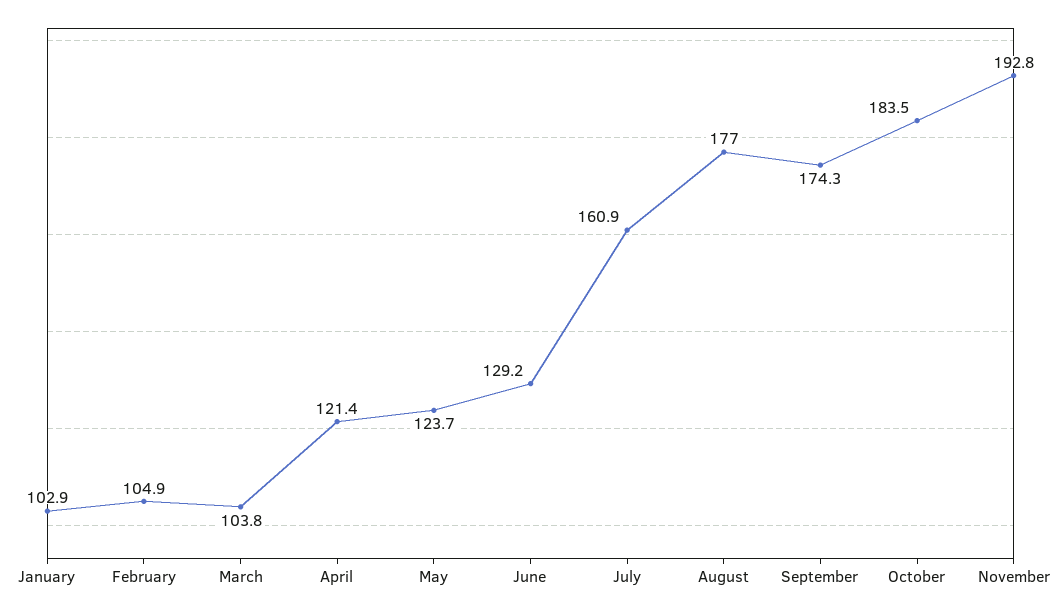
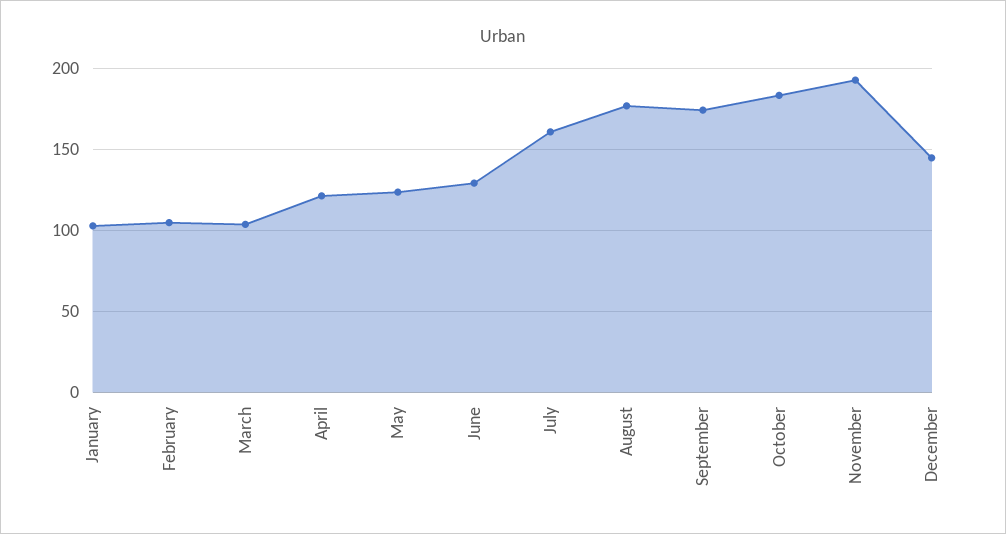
December: none -> 145

